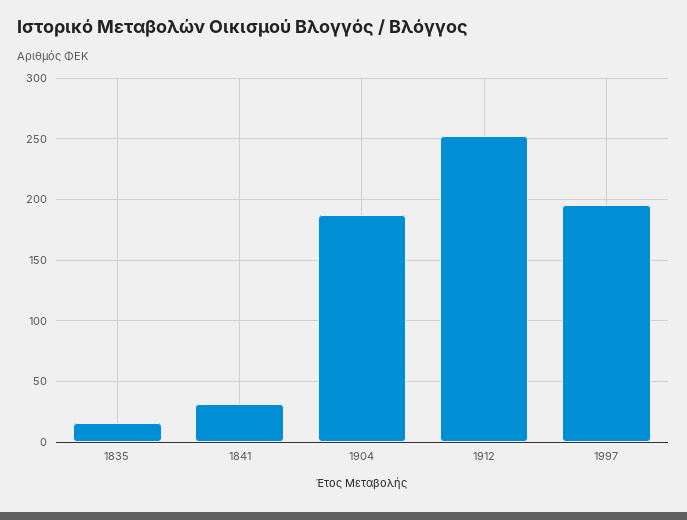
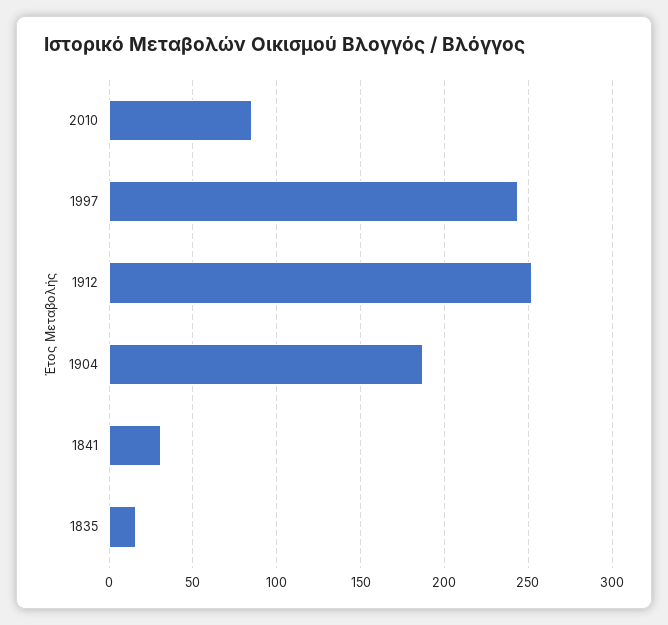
1997: 195 -> 245
2010: none -> 85

